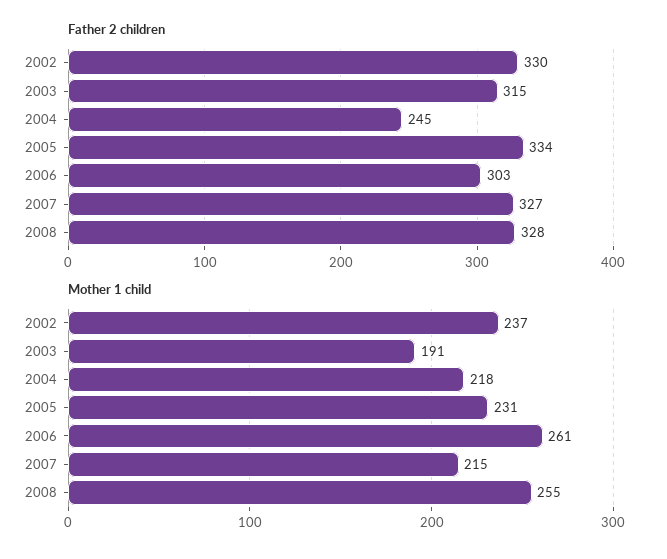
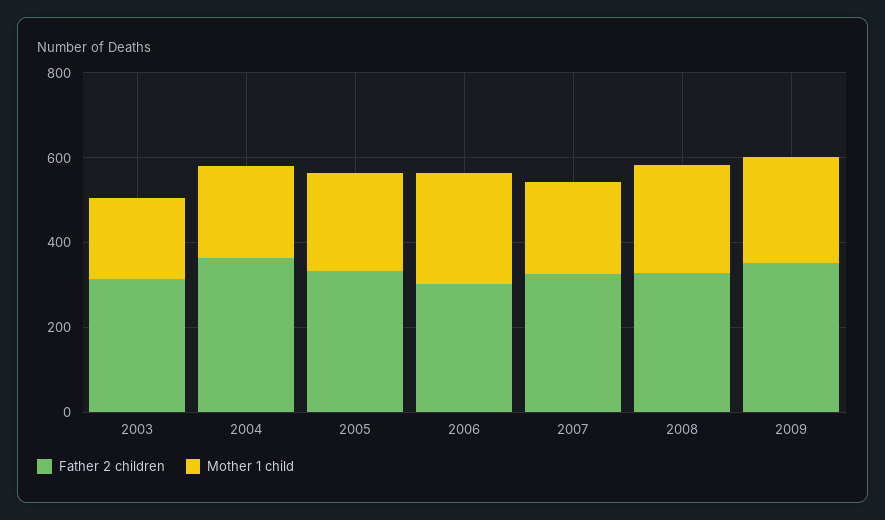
Father 2 children, 2002: 330 -> none
Father 2 children, 2004: 245 -> 350
Mother 1 child, 2002: 237 -> none
Father 2 children, 2009: none -> 350
Mother 1 child, 2009: none -> 250

